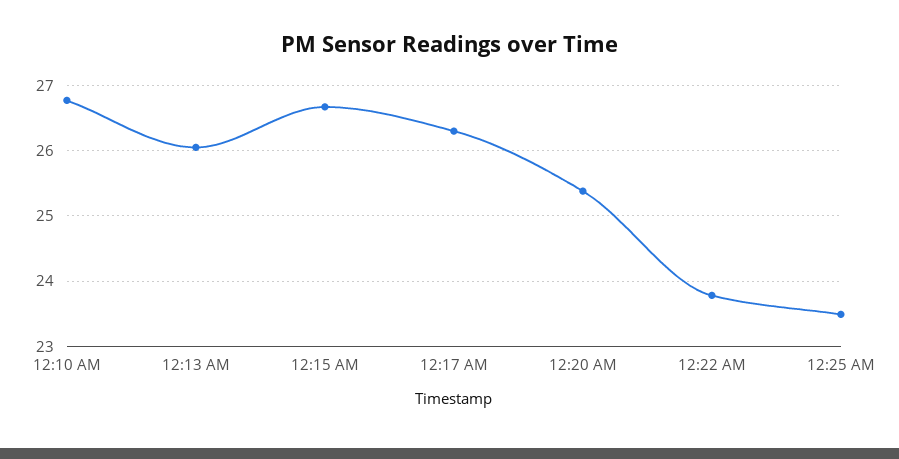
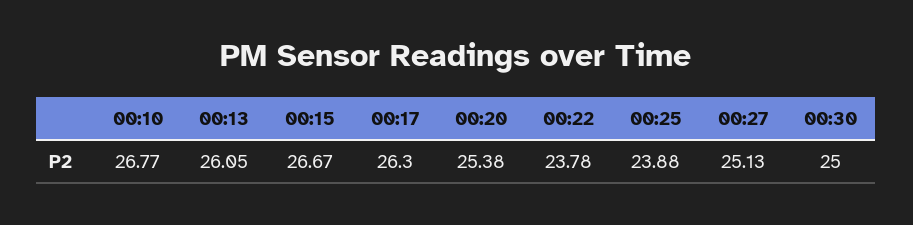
12:25 AM: 23.5 -> 23.88
00:27: none -> 25.13
00:30: none -> 25

